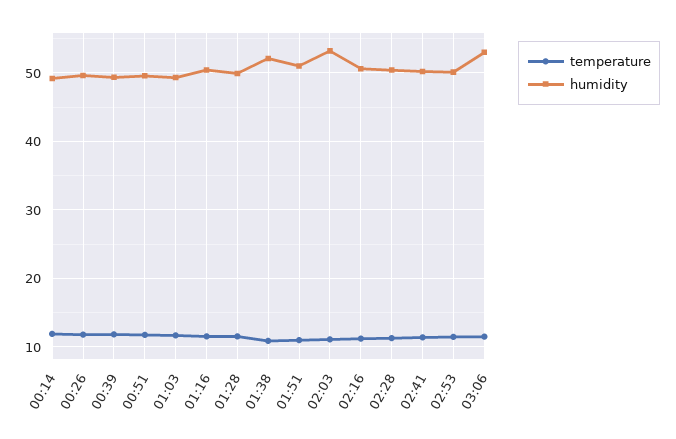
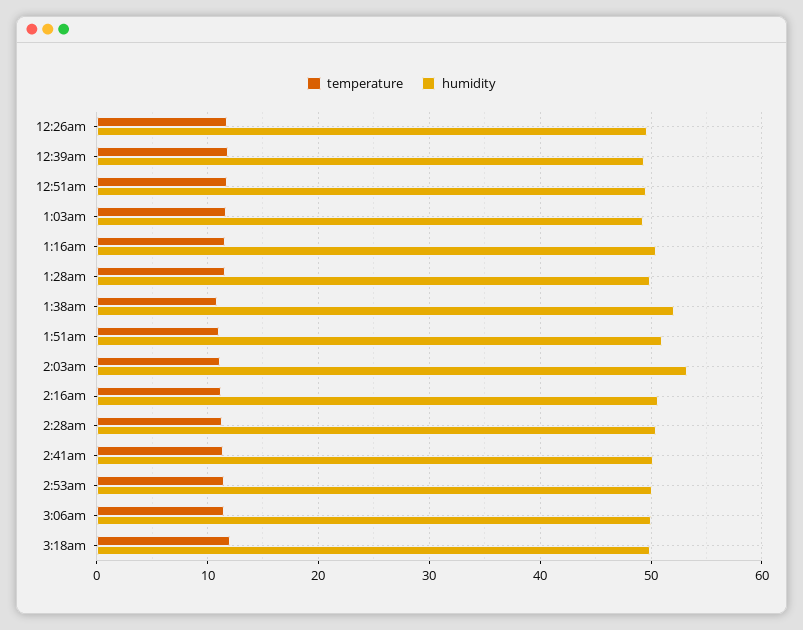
temperature, 00:14: 12 -> none
humidity, 00:14: 49 -> none
humidity, 03:06: 53 -> 50
temperature, 3:18am: none -> 12
humidity, 3:18am: none -> 50

